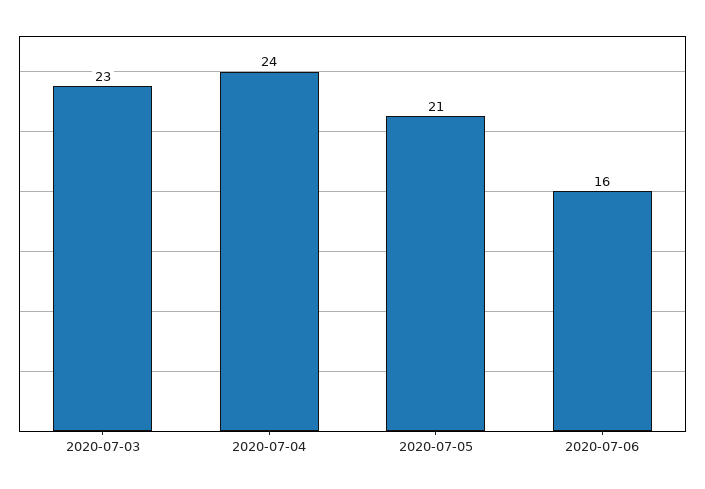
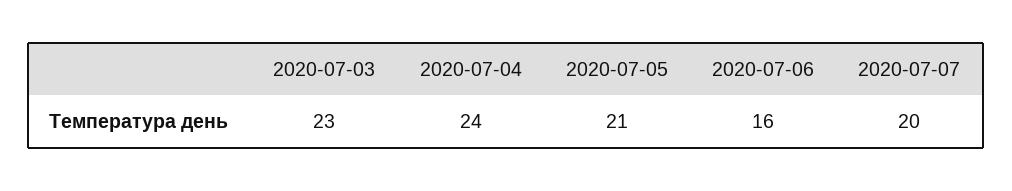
2020-07-07: none -> 20

